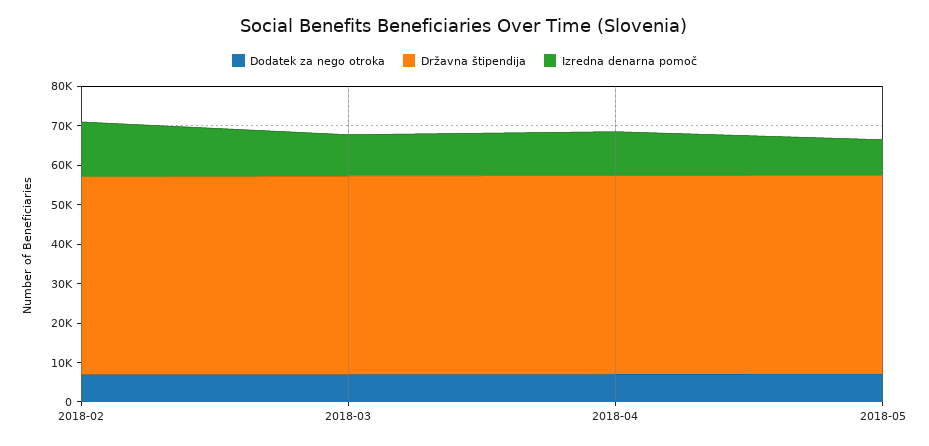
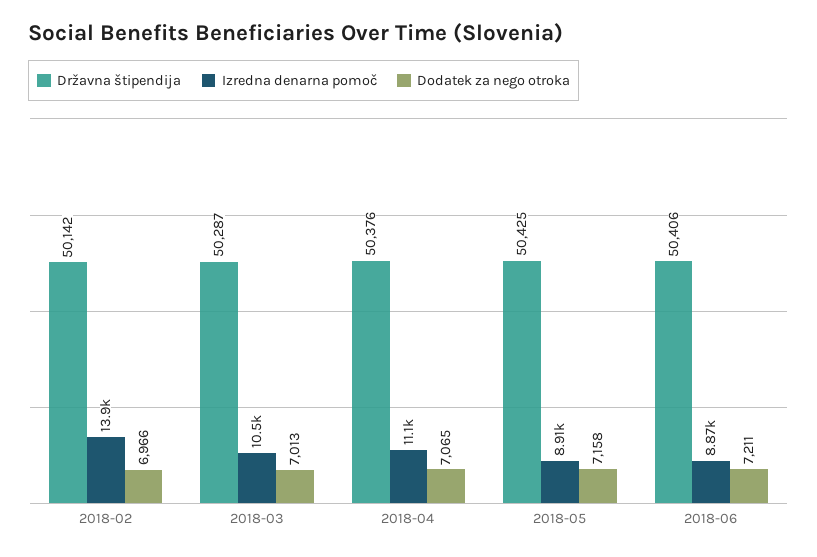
Državna štipendija, 2018-06: none -> 50406
Izredna denarna pomoč, 2018-06: none -> 8870
Dodatek za nego otroka, 2018-06: none -> 7211

